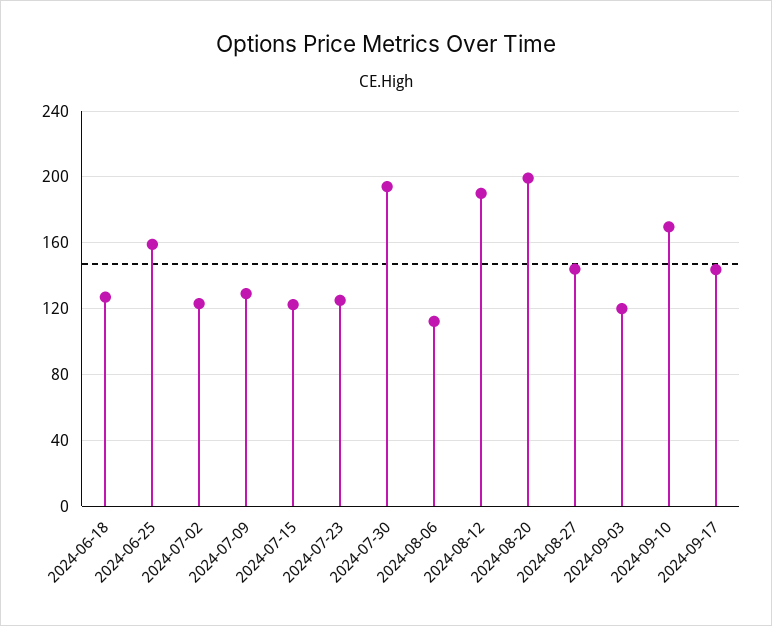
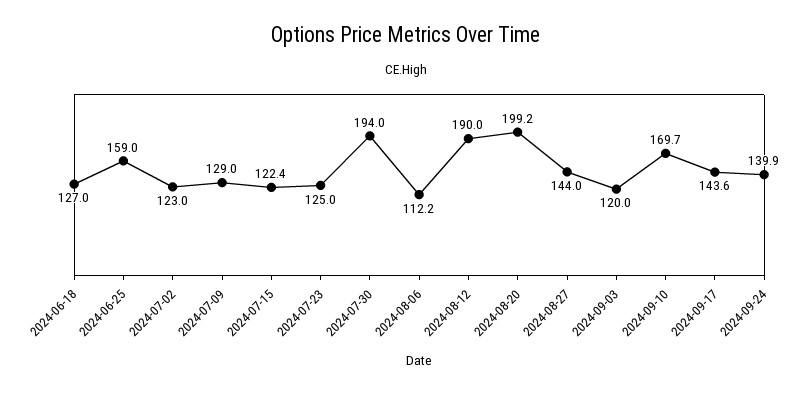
2024-09-24: none -> 139.9

